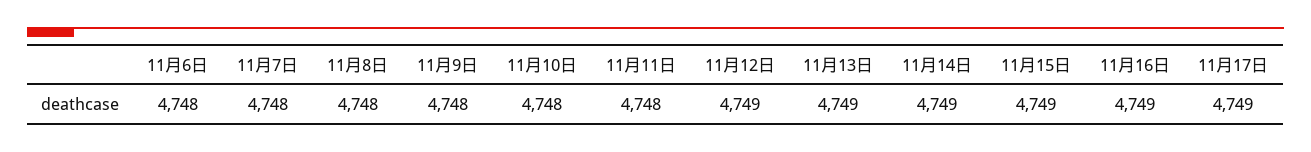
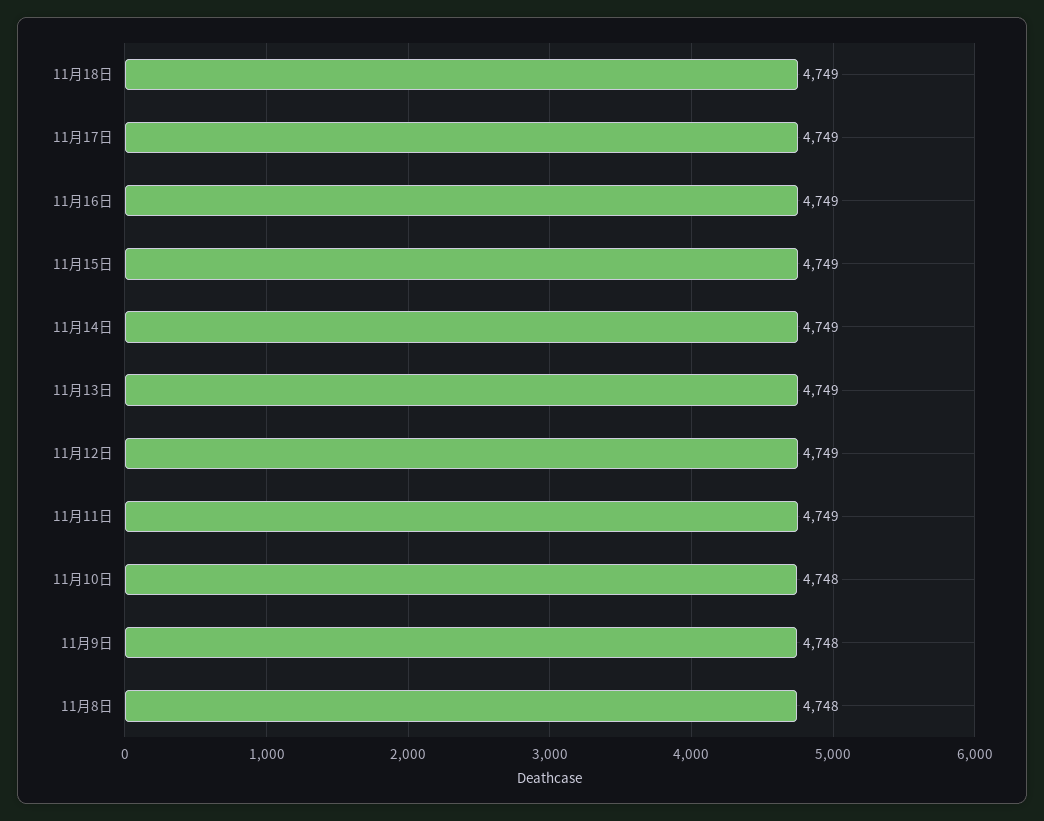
11月6日: 4748 -> none
11月7日: 4748 -> none
11月11日: 4748 -> 4749
11月18日: none -> 4749

